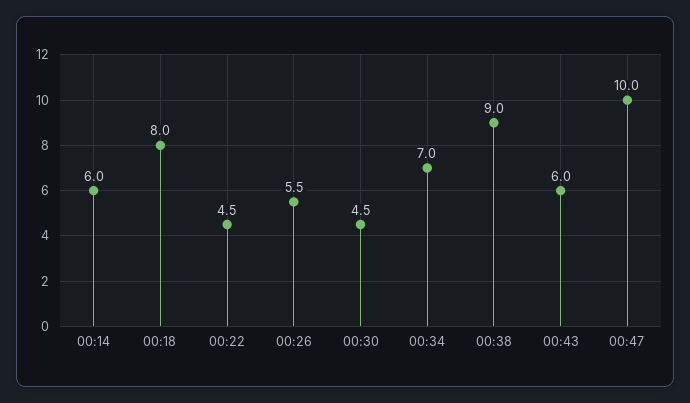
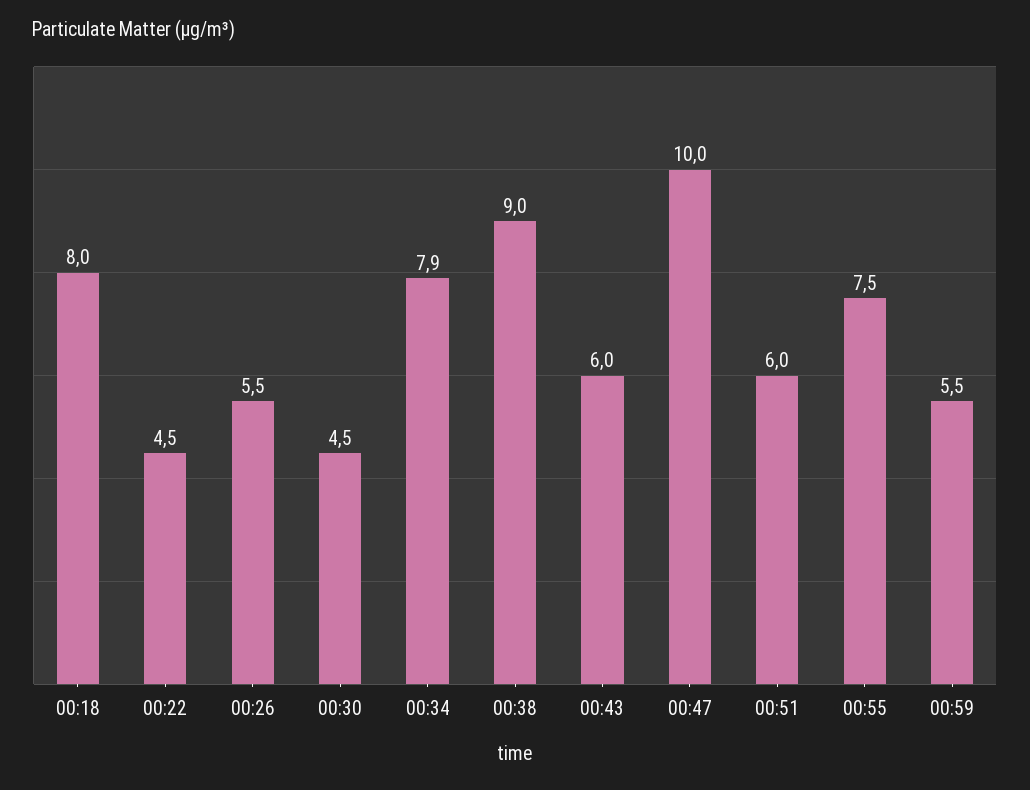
00:14: 6 -> none
00:34: 7 -> 7.9
00:51: none -> 6
00:55: none -> 7.5
00:59: none -> 5.5

